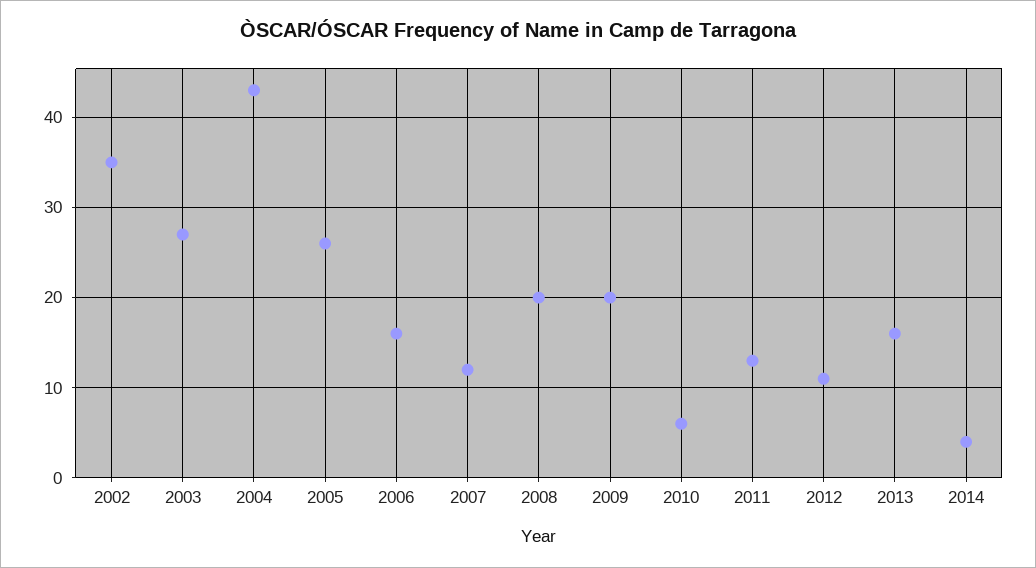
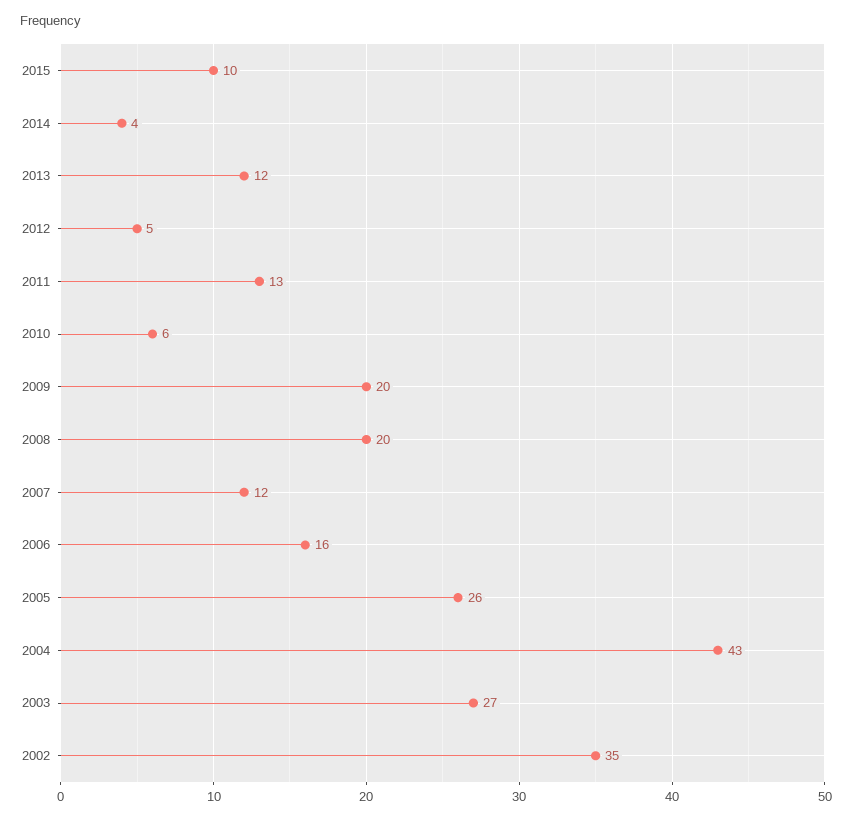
2012: 11 -> 5
2013: 16 -> 12
2015: none -> 10

